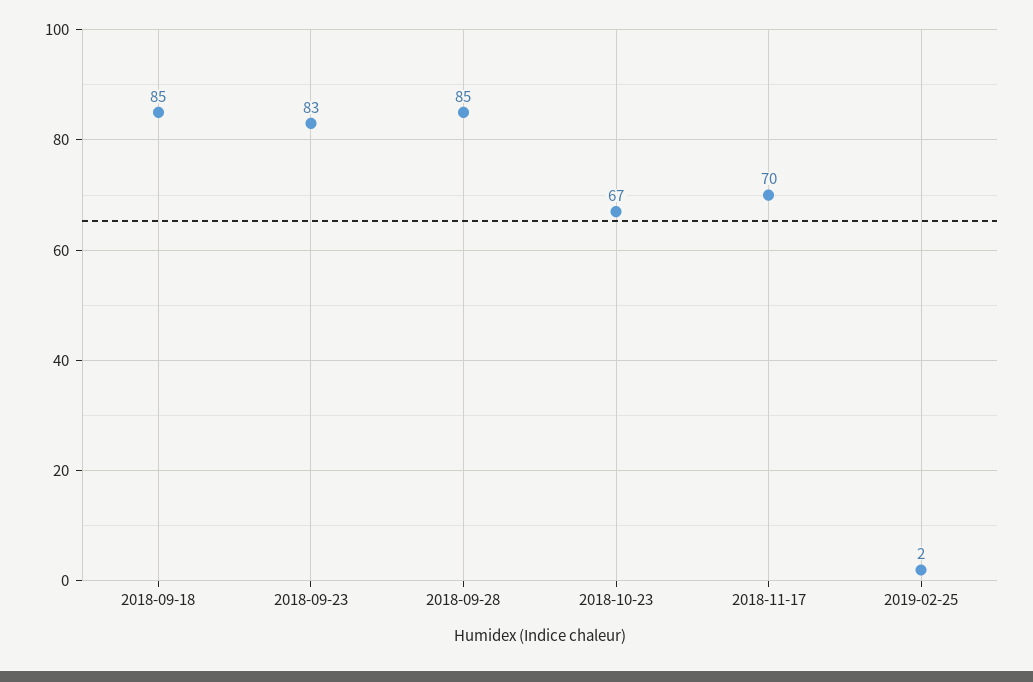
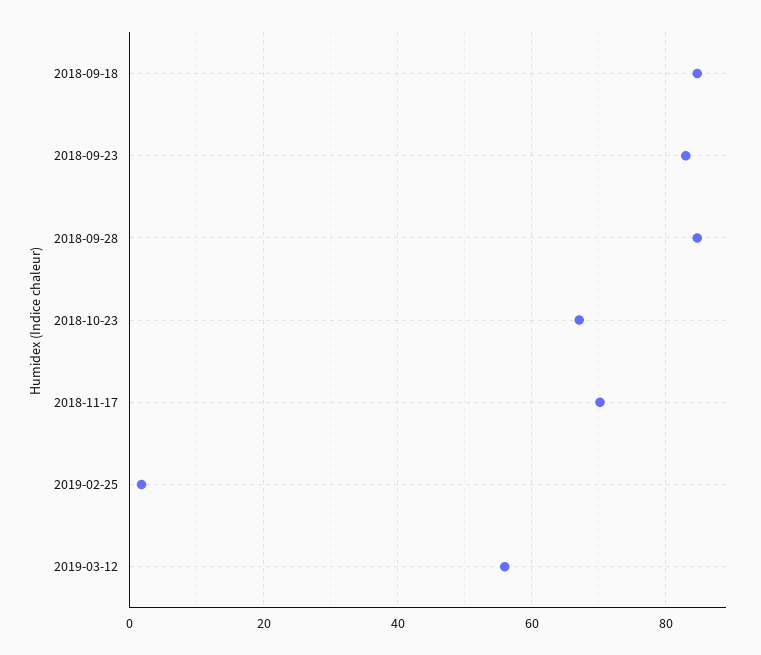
2019-03-12: none -> 56

